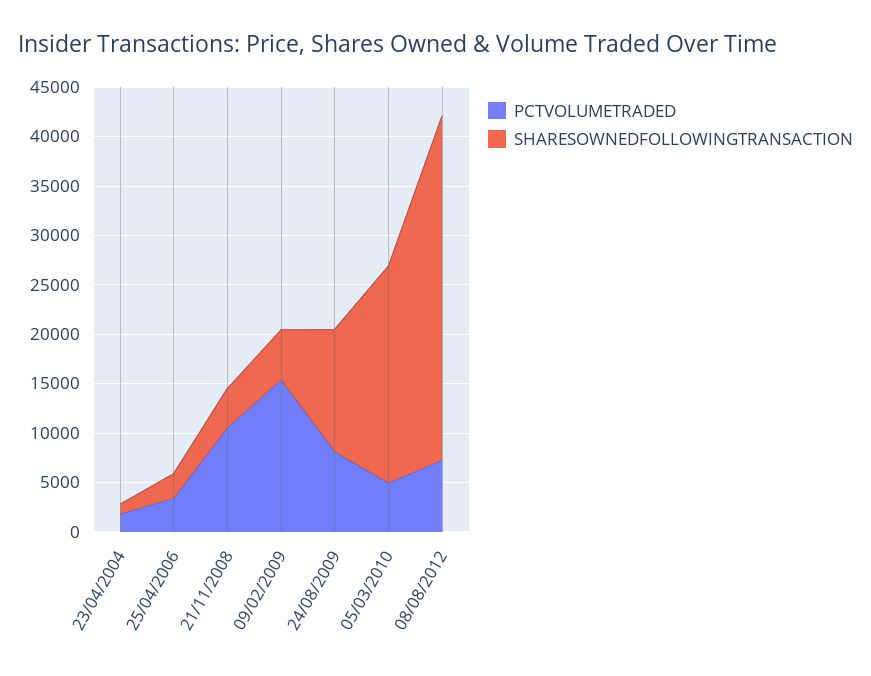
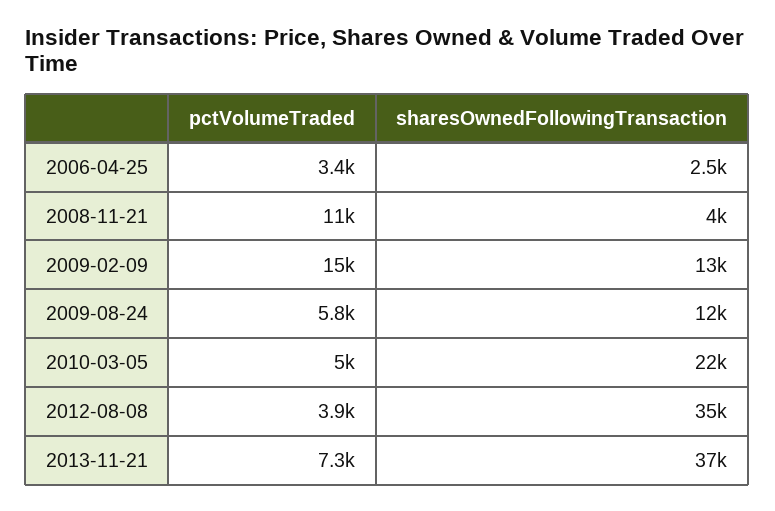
PCTVOLUMETRADED, 23/04/2004: 2000 -> none
SHARESOWNEDFOLLOWINGTRANSACTION, 23/04/2004: 1000 -> none
SHARESOWNEDFOLLOWINGTRANSACTION, 09/02/2009: 5000 -> 13000
PCTVOLUMETRADED, 24/08/2009: 8000 -> 5800
PCTVOLUMETRADED, 08/08/2012: 7000 -> 3900
PCTVOLUMETRADED, 2013-11-21: none -> 7300
SHARESOWNEDFOLLOWINGTRANSACTION, 2013-11-21: none -> 37000

